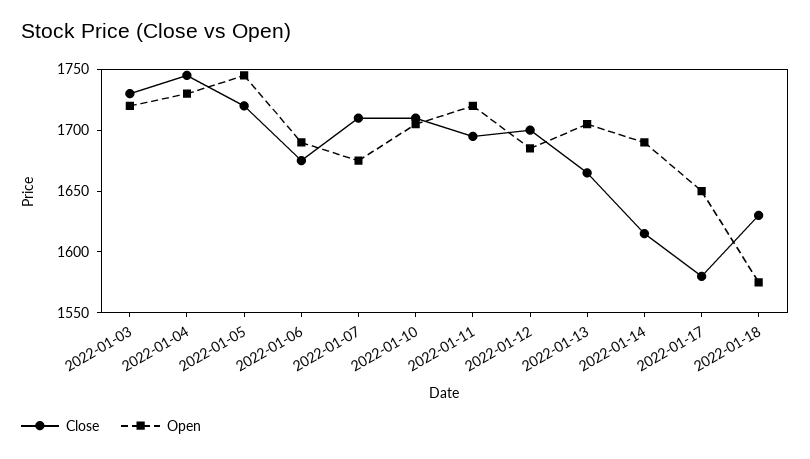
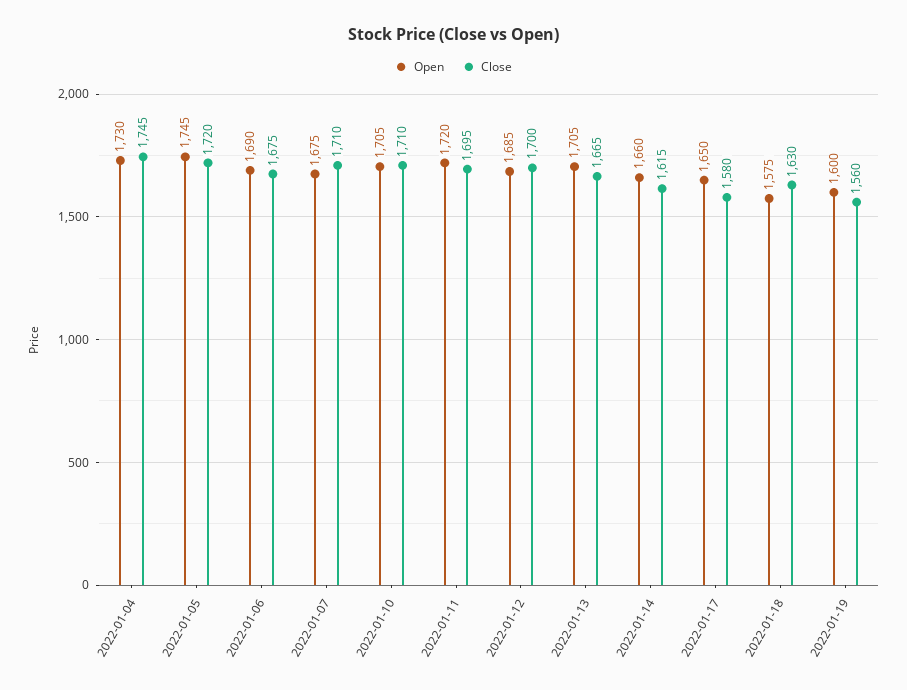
Close, 2022-01-03: 1730 -> none
Open, 2022-01-03: 1720 -> none
Open, 2022-01-14: 1690 -> 1660
Open, 2022-01-19: none -> 1600
Close, 2022-01-19: none -> 1560

